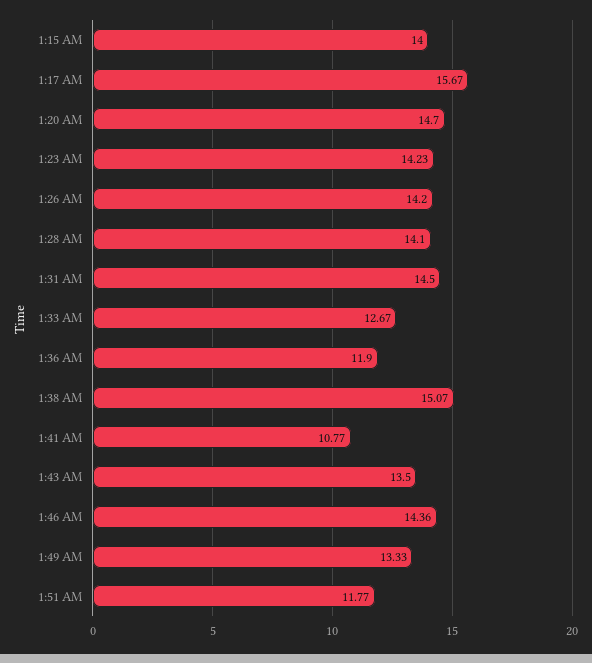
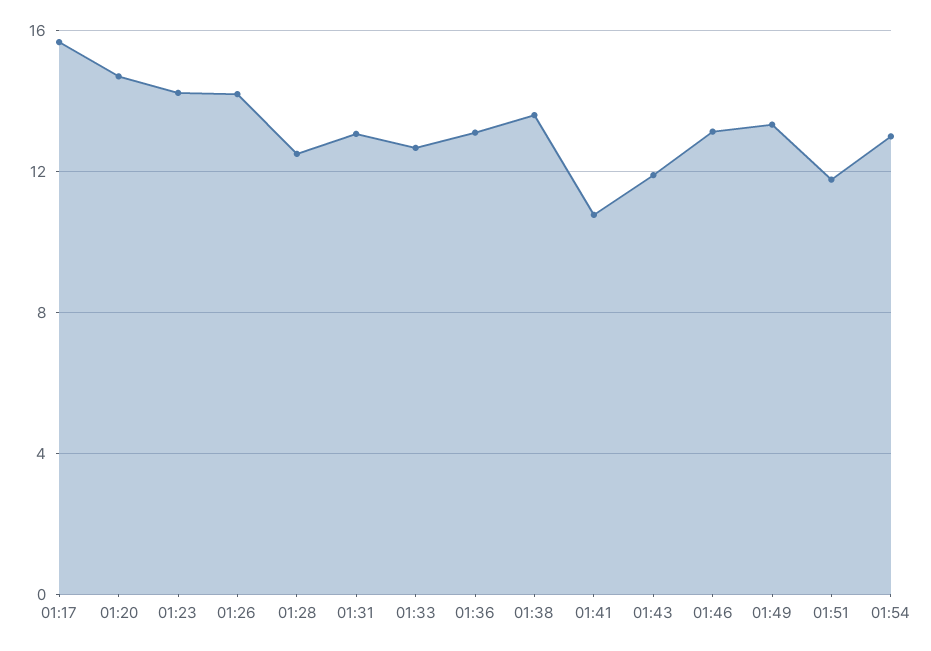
1:15 AM: 14 -> none
1:28 AM: 14.1 -> 12.5
1:31 AM: 14.5 -> 13
1:36 AM: 11.9 -> 13
1:38 AM: 15.07 -> 13.5
1:43 AM: 13.5 -> 12
1:46 AM: 14.36 -> 13
01:54: none -> 13

